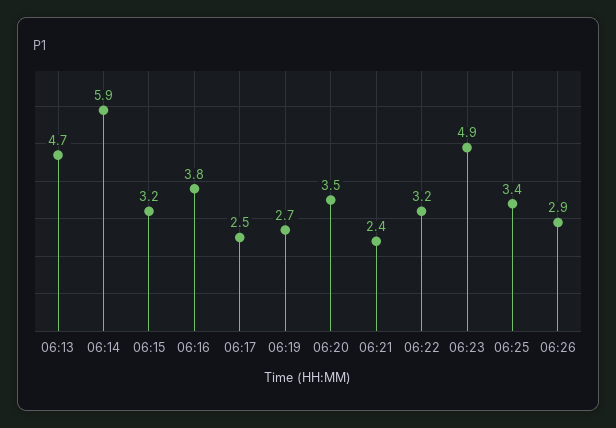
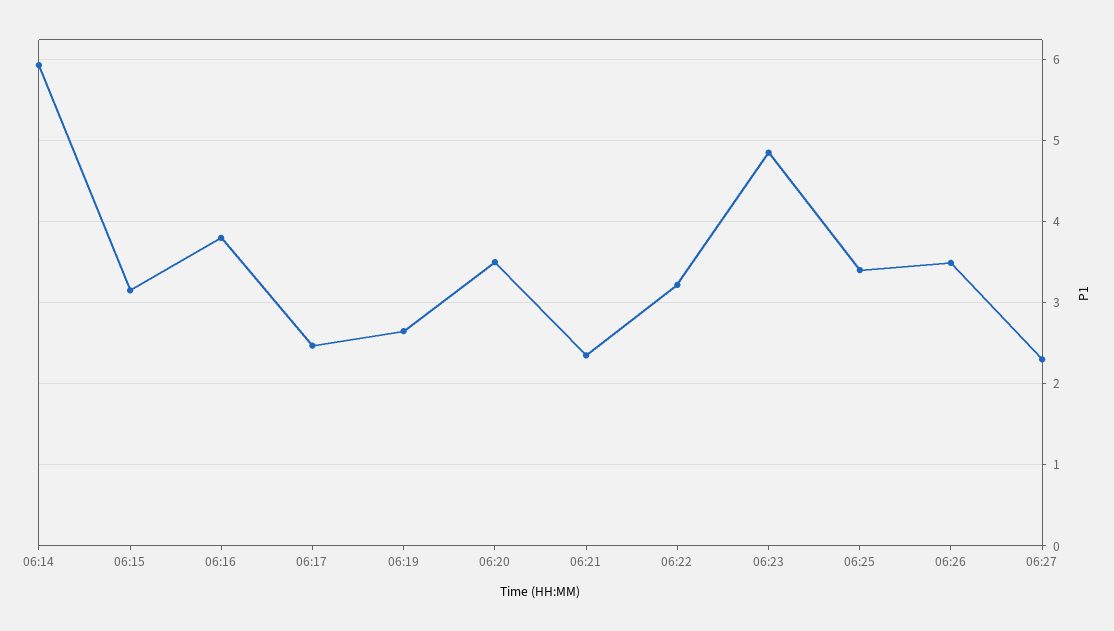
06:13: 4.7 -> none
06:26: 2.9 -> 3.5
06:27: none -> 2.3

